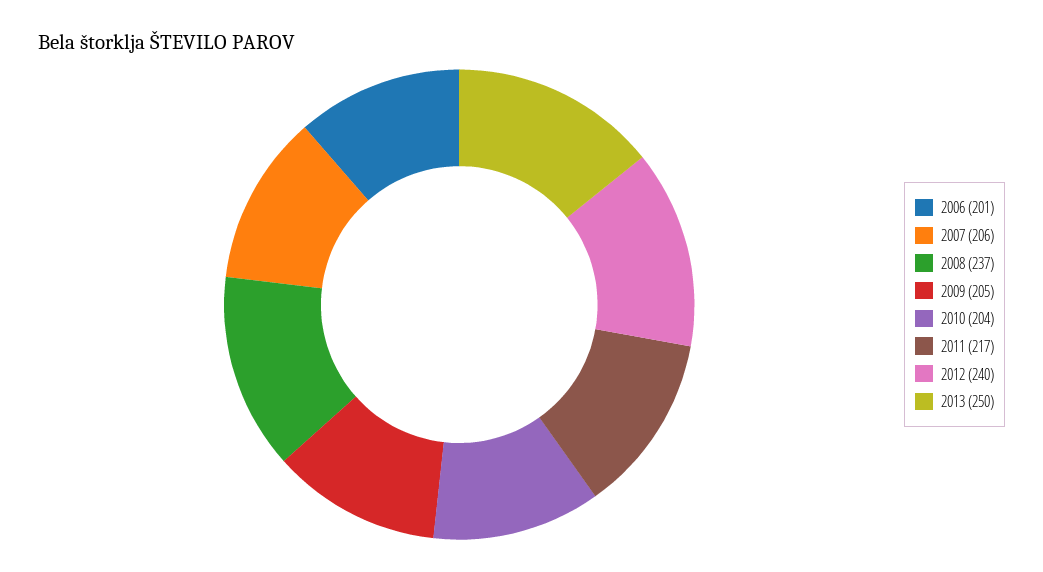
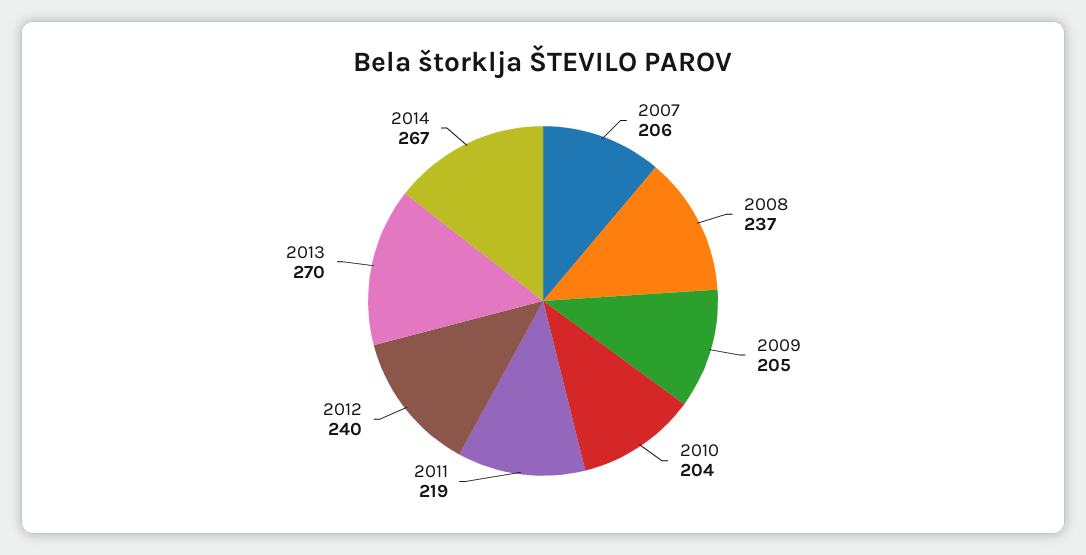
2006: 201 -> none
2011: 217 -> 219
2013: 250 -> 270
2014: none -> 267

